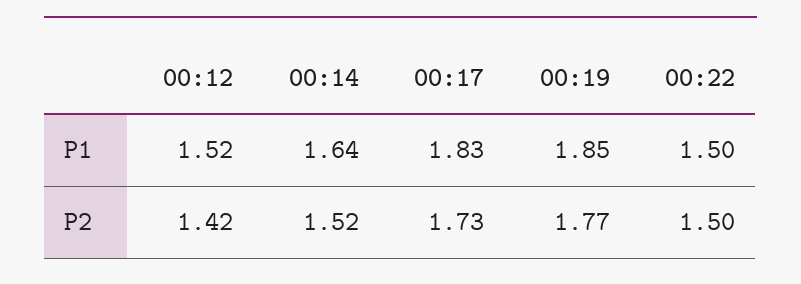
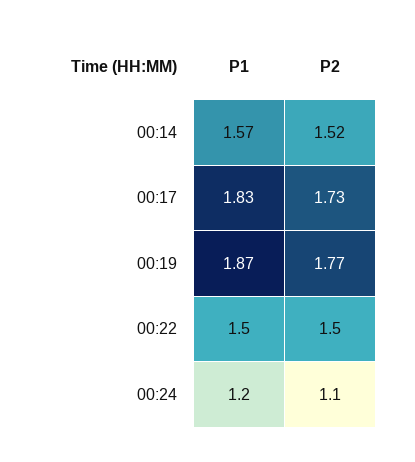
00:12, P1: 1.52 -> none
00:14, P1: 1.64 -> 1.57
00:19, P1: 1.85 -> 1.87
00:12, P2: 1.42 -> none
00:24, P1: none -> 1.2
00:24, P2: none -> 1.1

